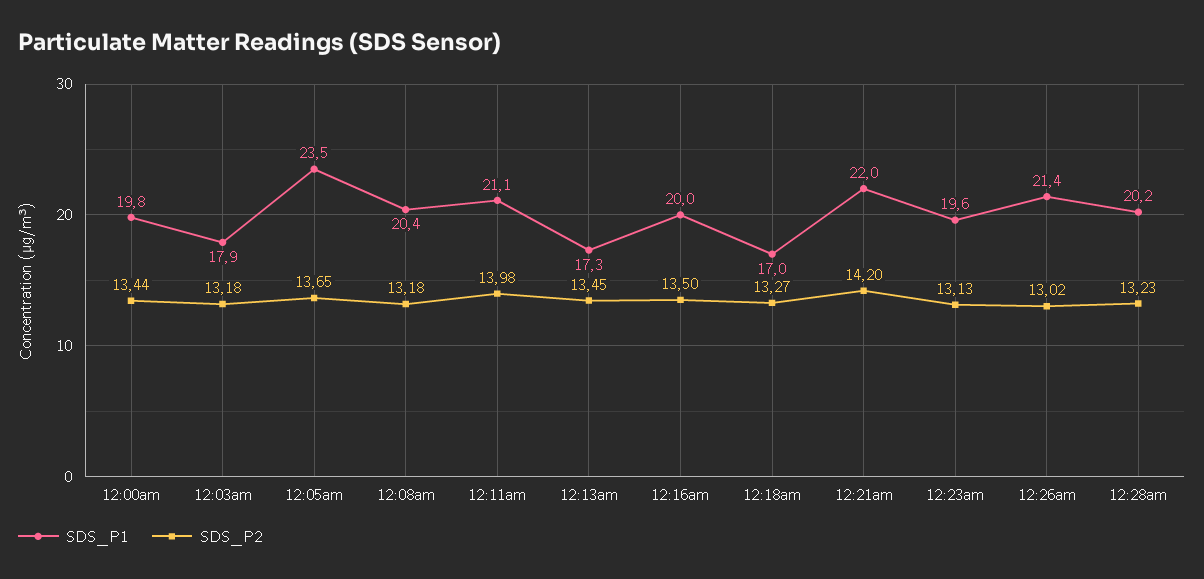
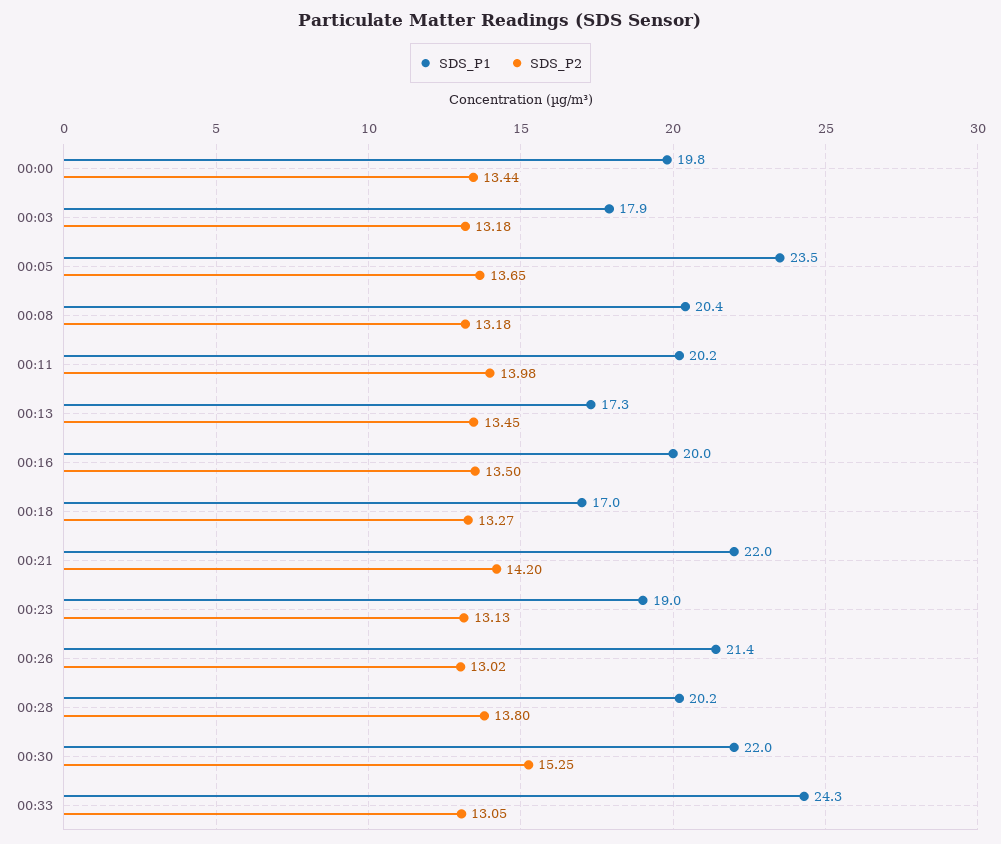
SDS_P1, 12:11am: 21.1 -> 20.2
SDS_P1, 12:23am: 19.6 -> 19
SDS_P2, 12:28am: 13.23 -> 13.8
SDS_P1, 00:30: none -> 22
SDS_P2, 00:30: none -> 15.25
SDS_P1, 00:33: none -> 24.3
SDS_P2, 00:33: none -> 13.05

